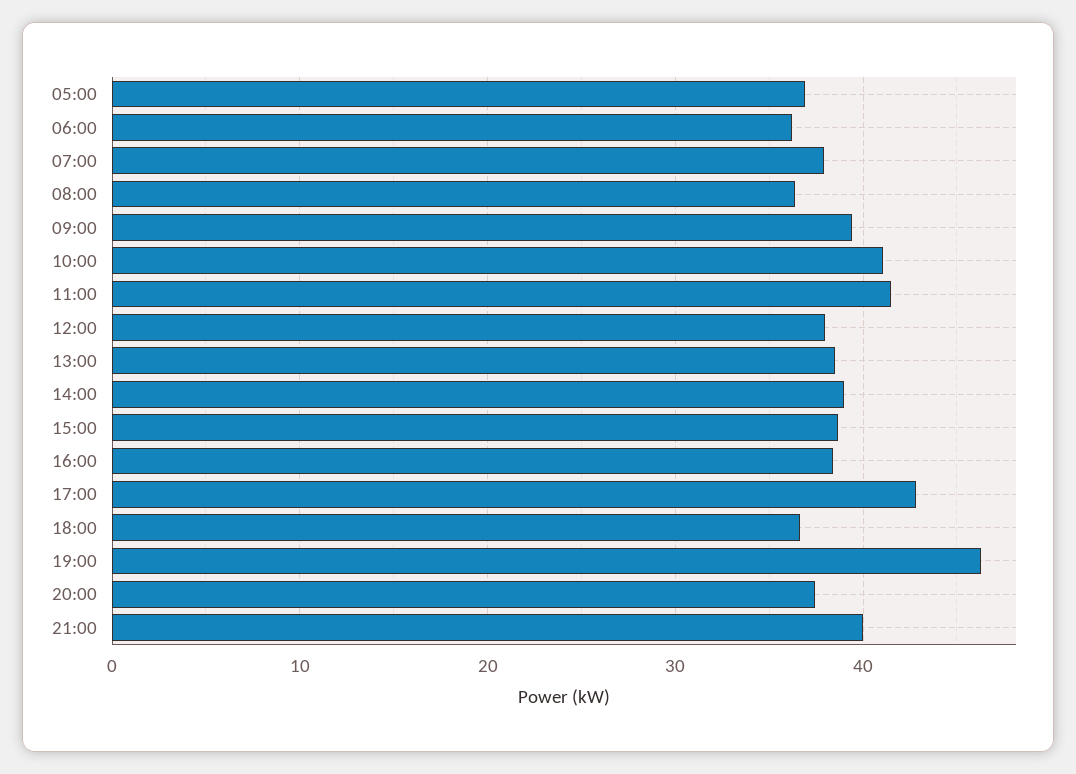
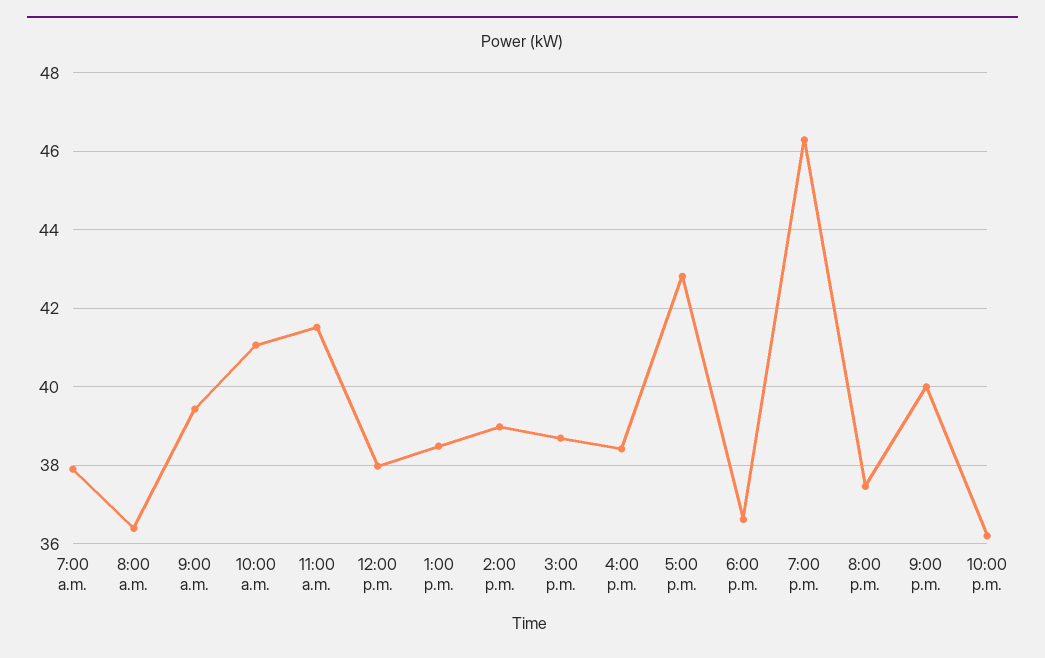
05:00: 37 -> none
06:00: 36 -> none
10:00 p.m.: none -> 36.2

